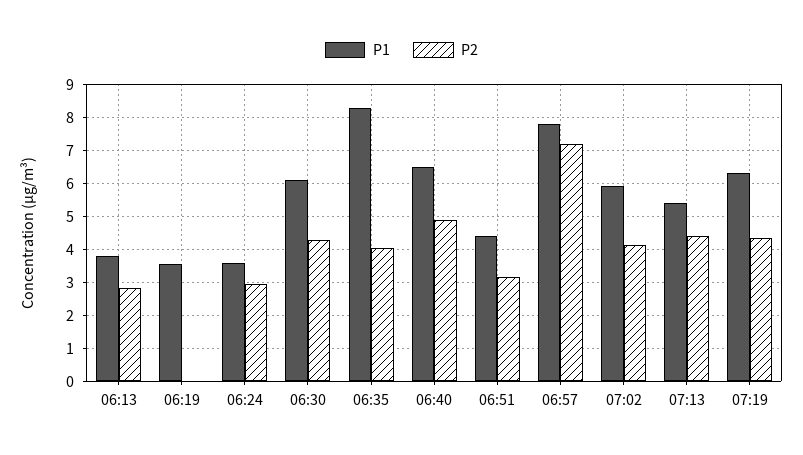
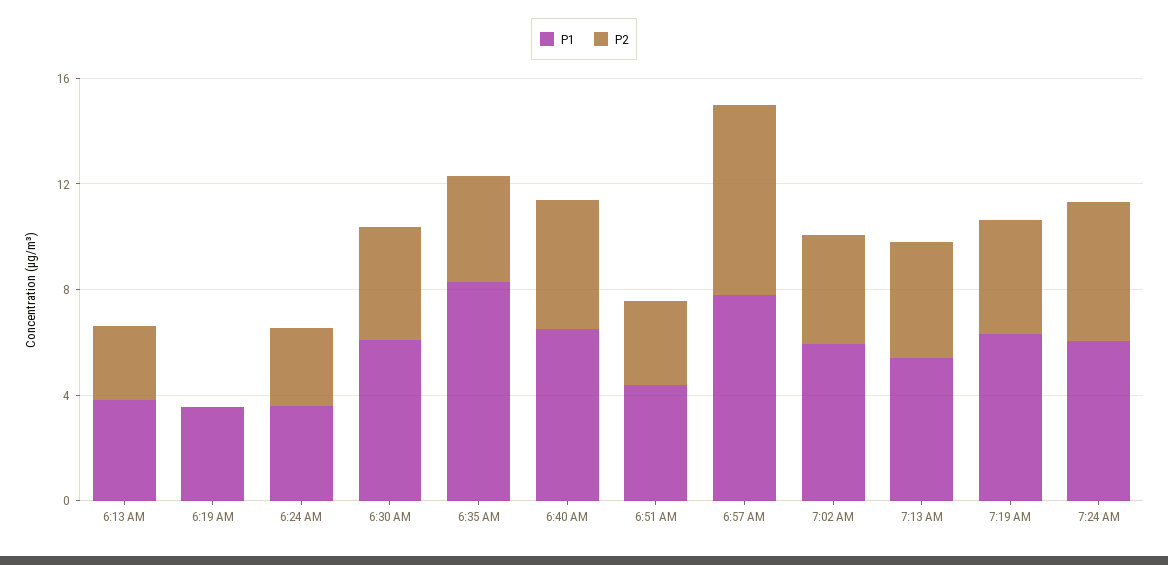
P1, 7:24 AM: none -> 6
P2, 7:24 AM: none -> 5

